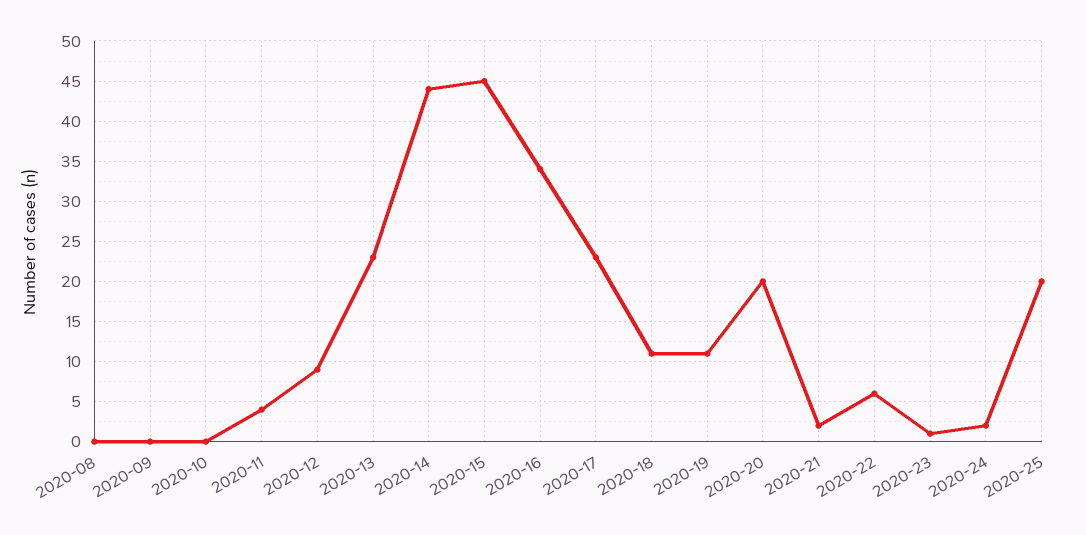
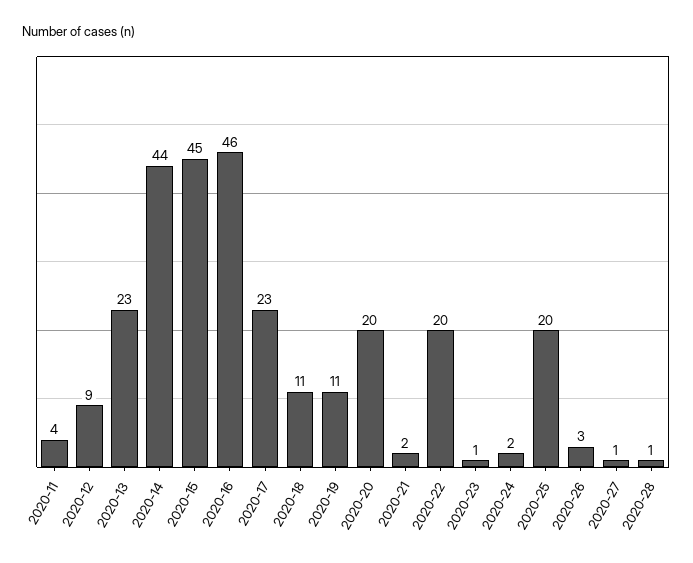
2020-08: 0 -> none
2020-09: 0 -> none
2020-10: 0 -> none
2020-16: 34 -> 46
2020-22: 6 -> 20
2020-26: none -> 3
2020-27: none -> 1
2020-28: none -> 1

